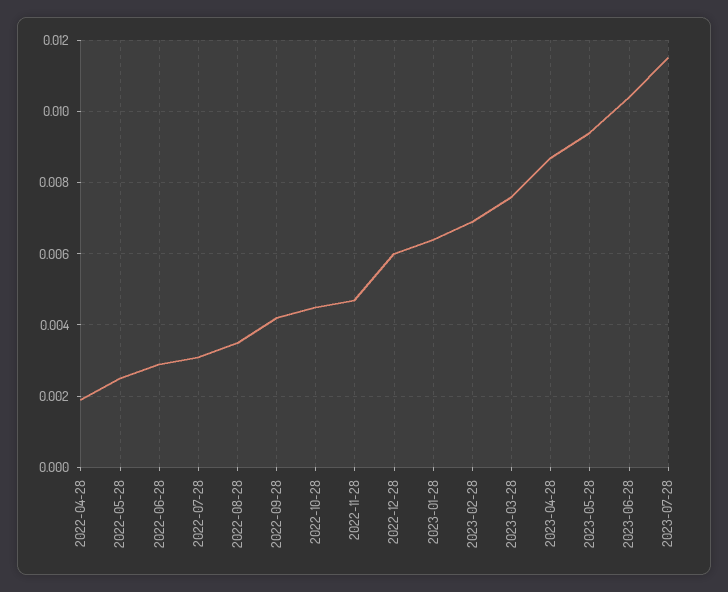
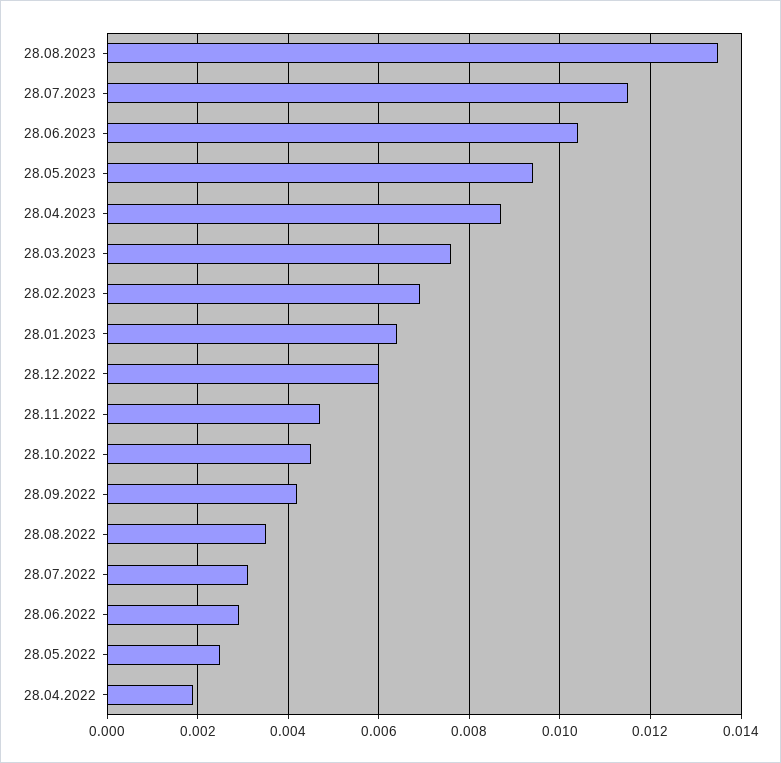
28.08.2023: none -> 0.0135

